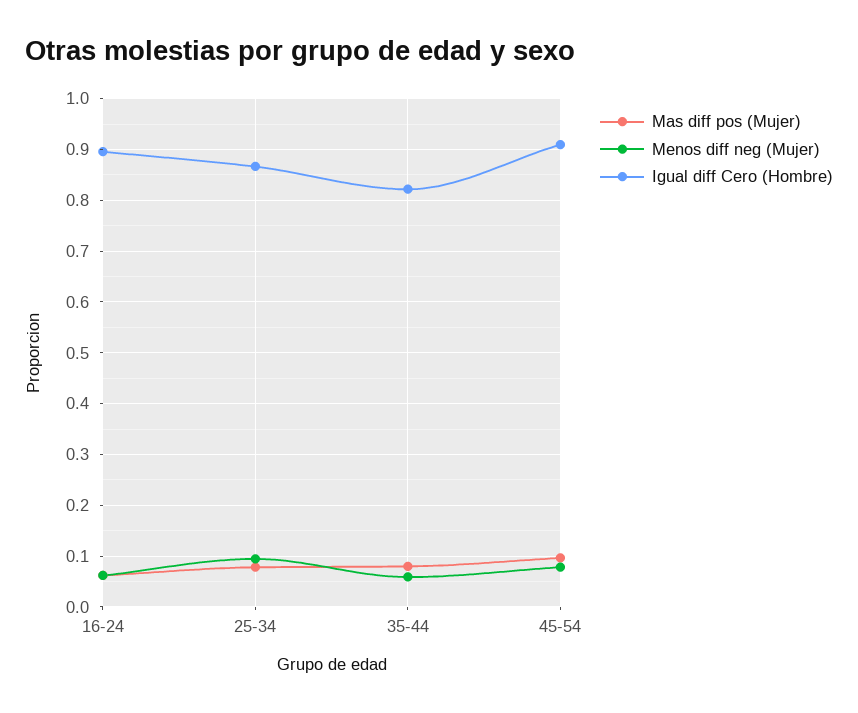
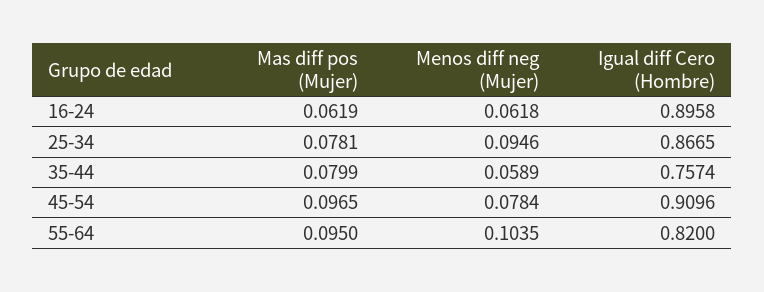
Igual diff Cero (Hombre), 35-44: 0.82 -> 0.7574
Mas diff pos (Mujer), 55-64: none -> 0.095
Menos diff neg (Mujer), 55-64: none -> 0.1035
Igual diff Cero (Hombre), 55-64: none -> 0.82

